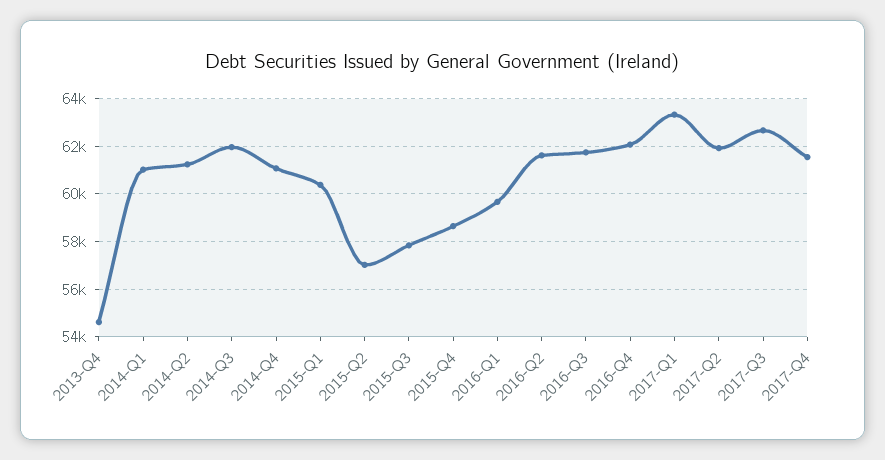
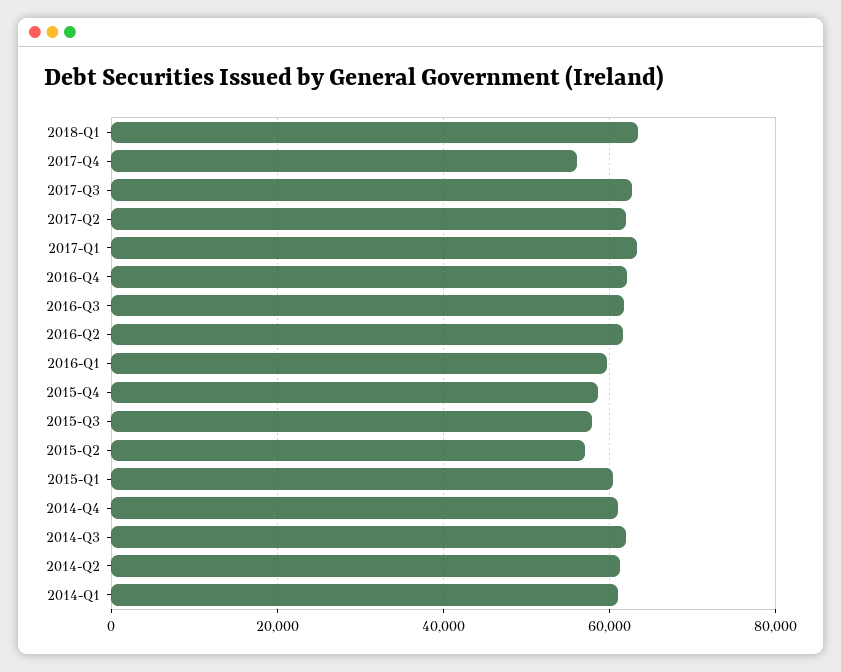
2013-Q4: 54500 -> none
2017-Q4: 61500 -> 56000
2018-Q1: none -> 64000

